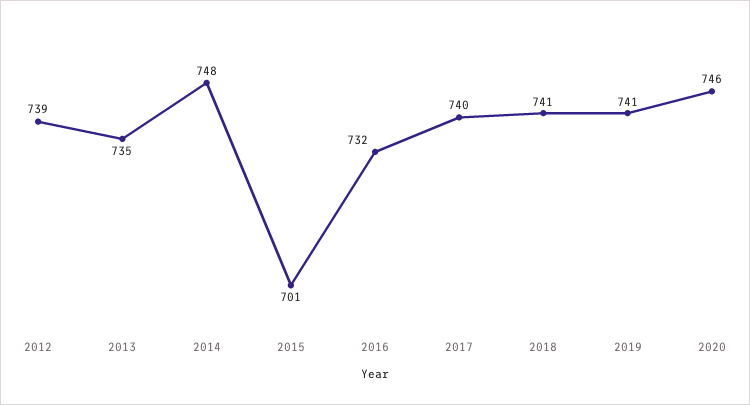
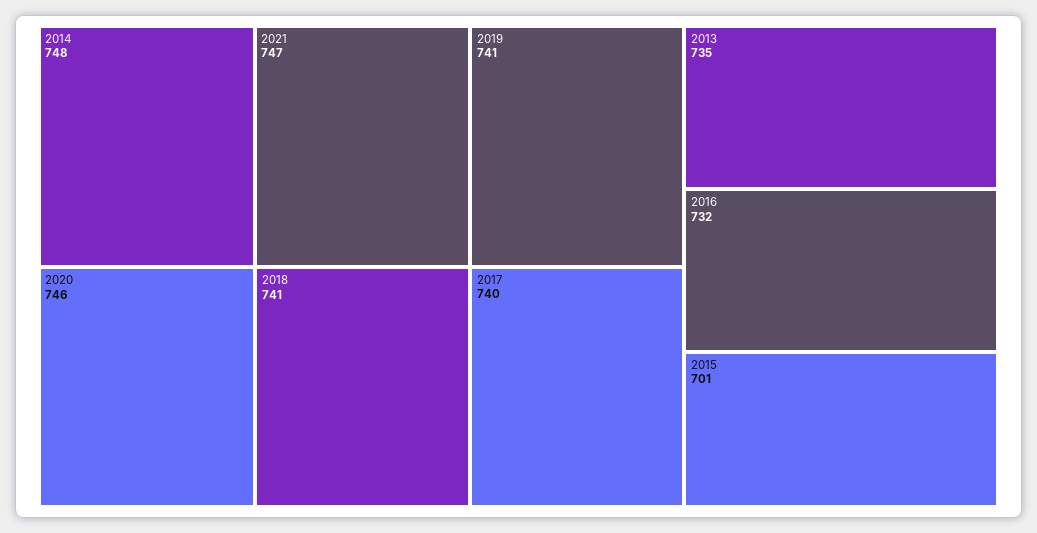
2012: 739 -> none
2021: none -> 747

